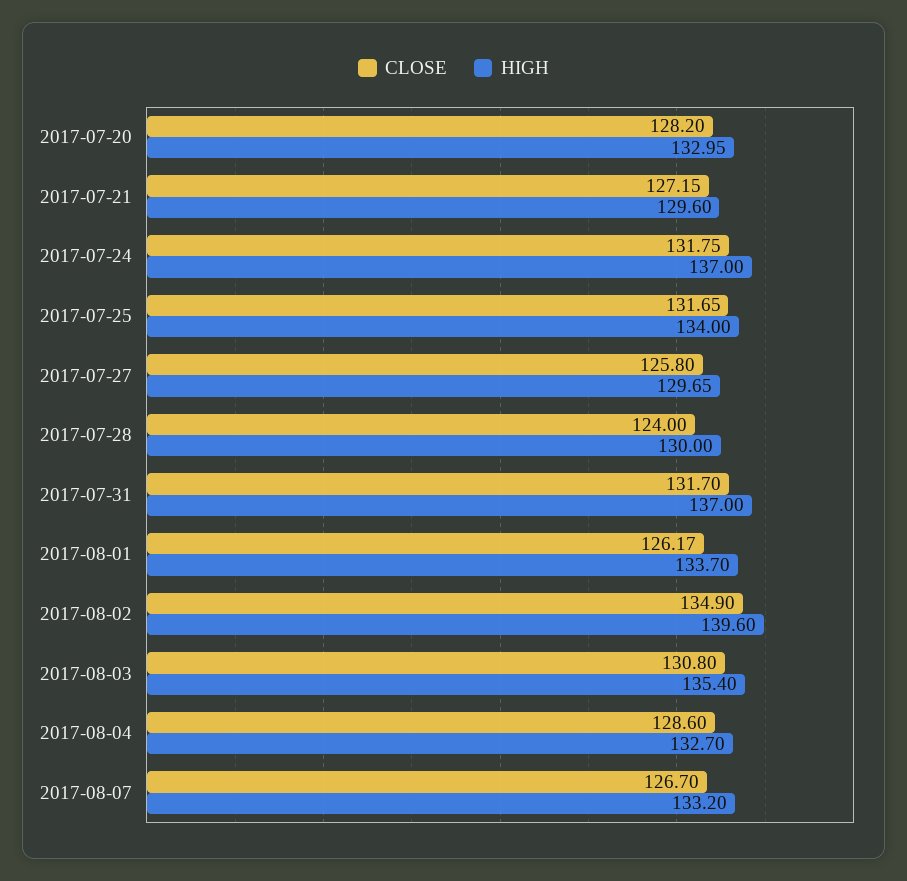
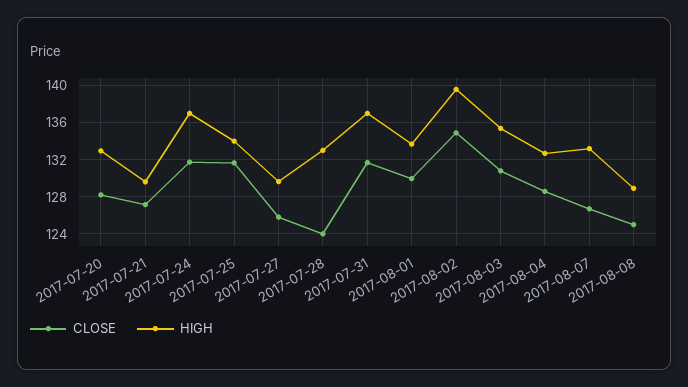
HIGH, 2017-07-28: 130 -> 133
CLOSE, 2017-08-01: 126.17 -> 130
CLOSE, 2017-08-08: none -> 125
HIGH, 2017-08-08: none -> 129

